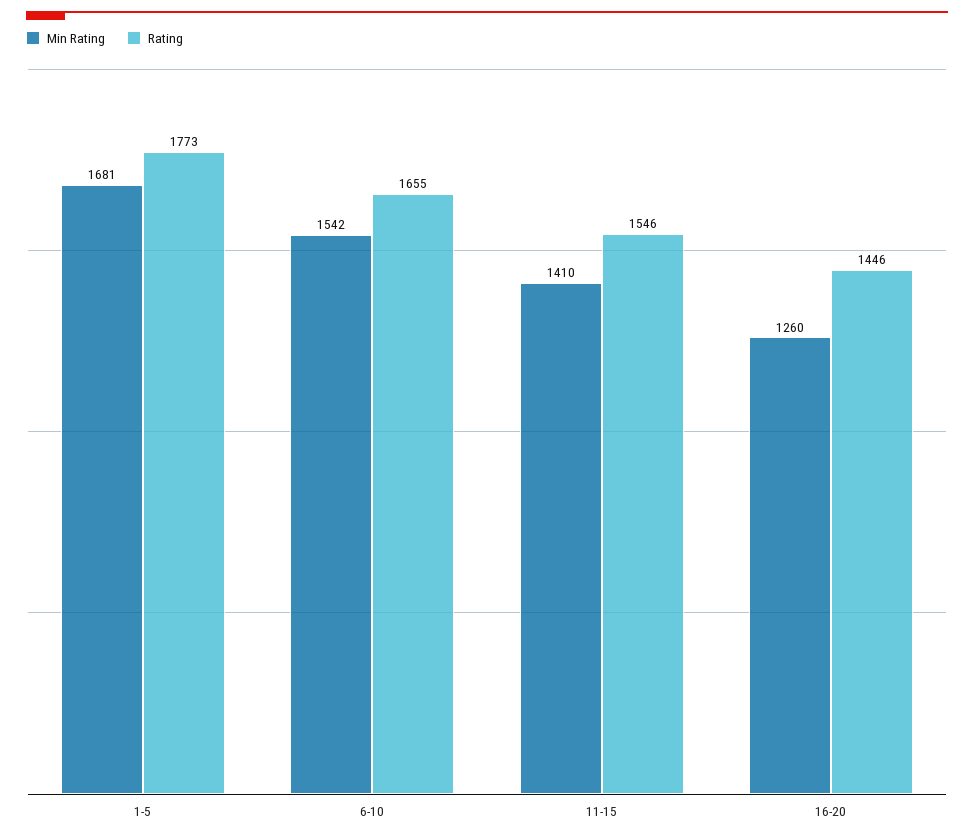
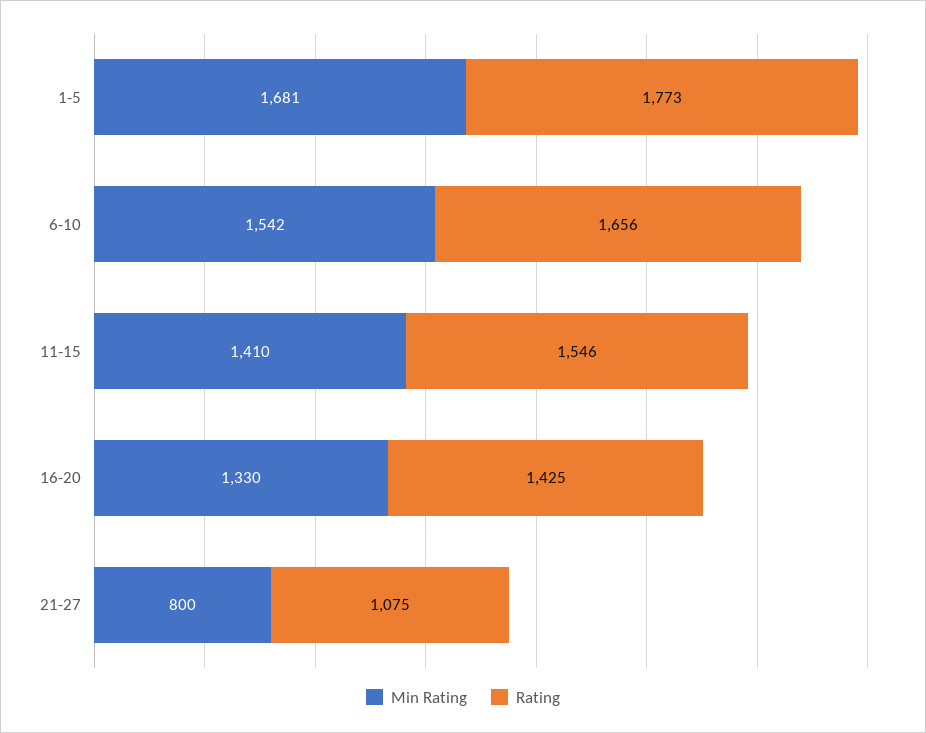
Rating, 6-10: 1655 -> 1656
Min Rating, 16-20: 1260 -> 1330
Rating, 16-20: 1446 -> 1425
Min Rating, 21-27: none -> 800
Rating, 21-27: none -> 1075

